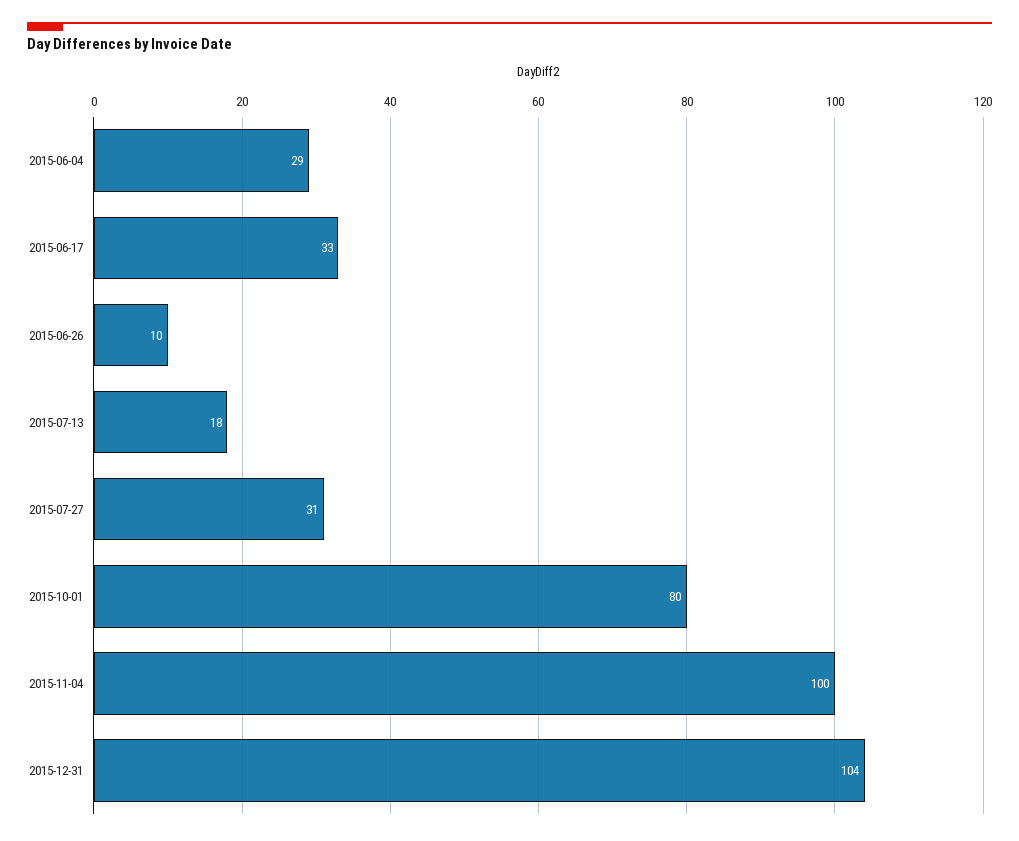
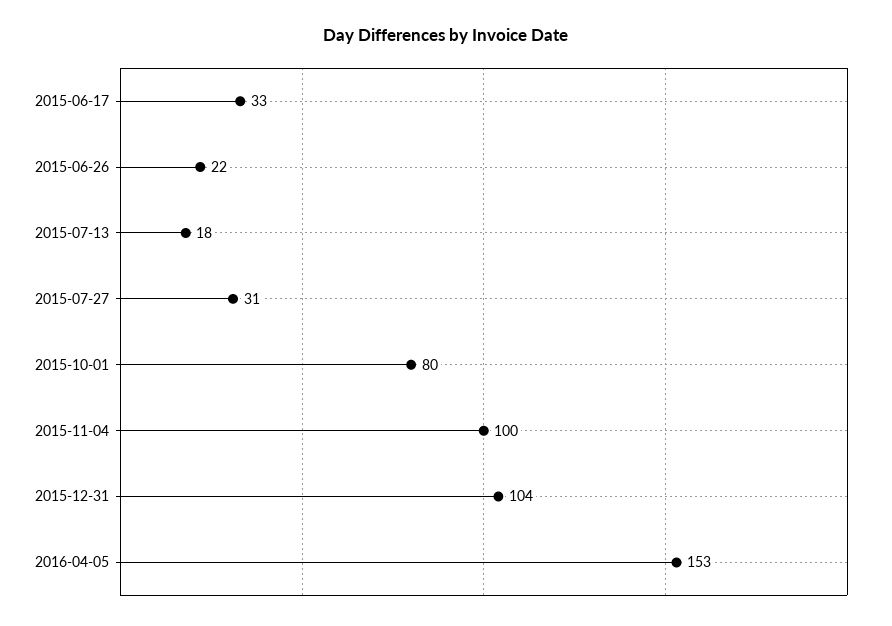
2015-06-04: 29 -> none
2015-06-26: 10 -> 22
2016-04-05: none -> 153

